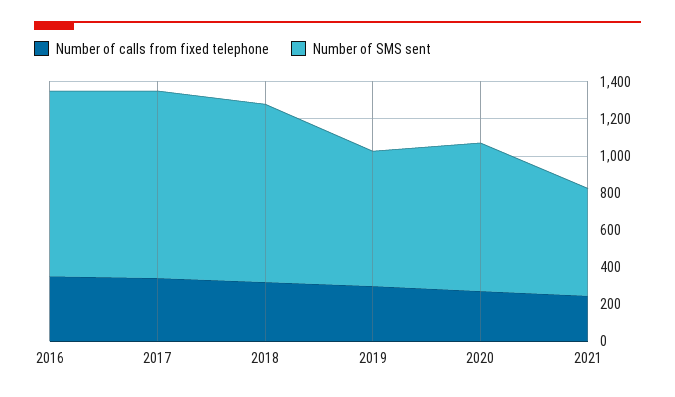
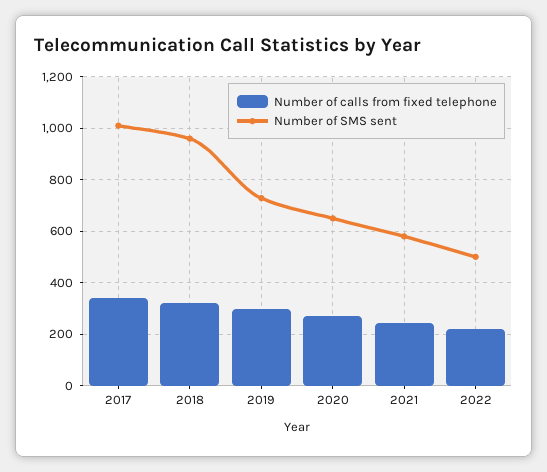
Number of calls from fixed telephone, 2016: 350 -> none
Number of SMS sent, 2016: 1000 -> none
Number of SMS sent, 2020: 800 -> 650
Number of calls from fixed telephone, 2022: none -> 225
Number of SMS sent, 2022: none -> 500

